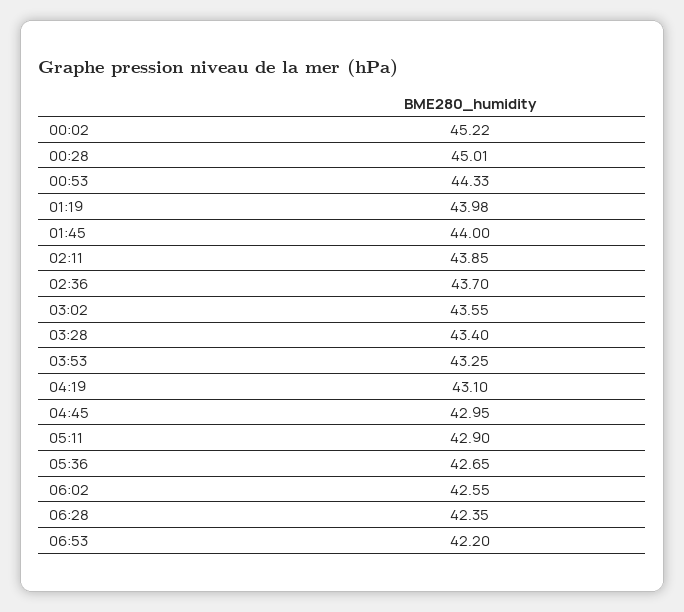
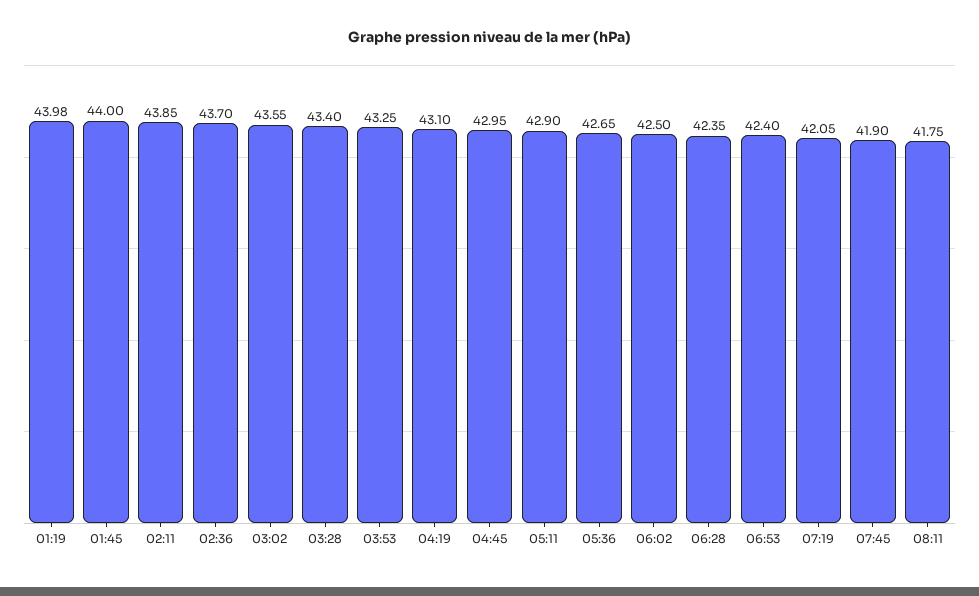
00:02: 45.22 -> none
00:28: 45.01 -> none
00:53: 44.33 -> none
06:02: 42.55 -> 42.5
06:53: 42.2 -> 42.4
07:19: none -> 42.05
07:45: none -> 41.9
08:11: none -> 41.75

